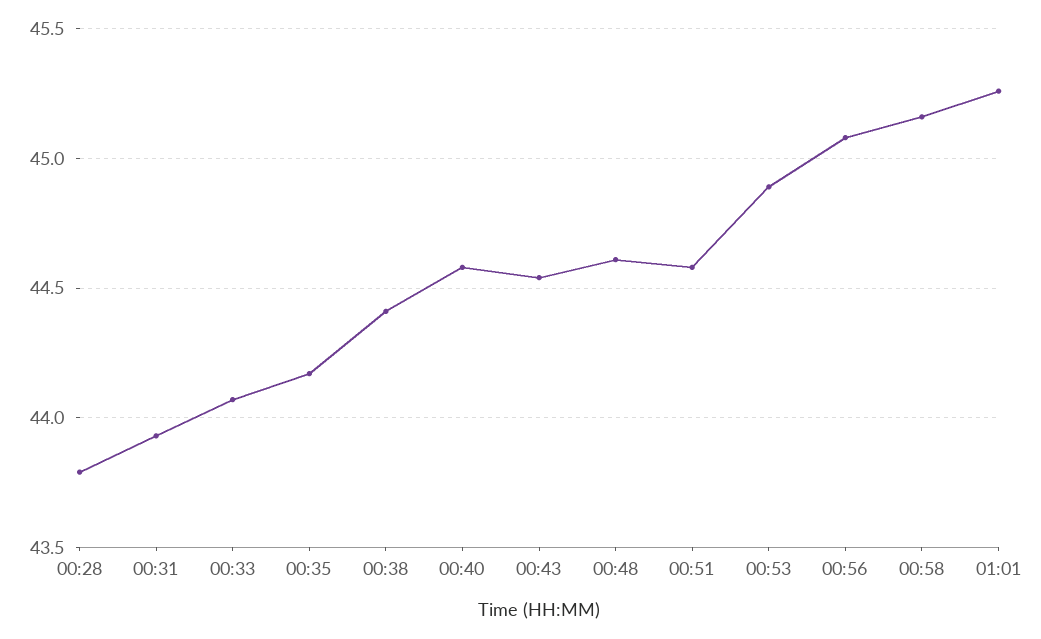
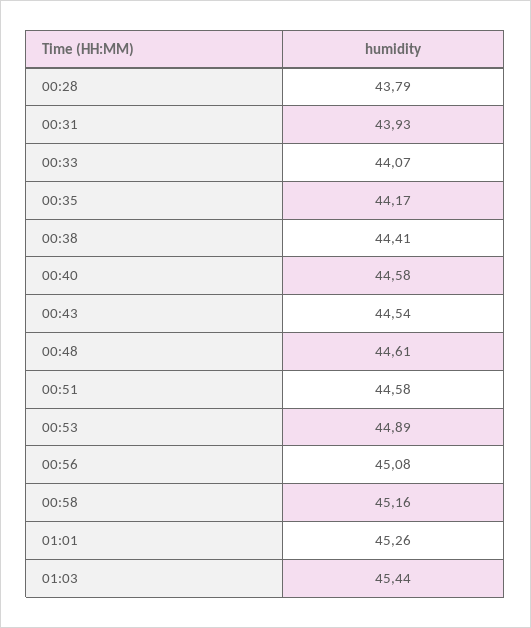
01:03: none -> 45.44

